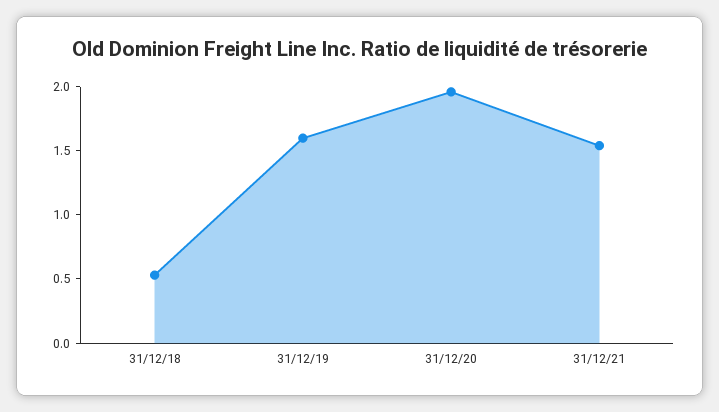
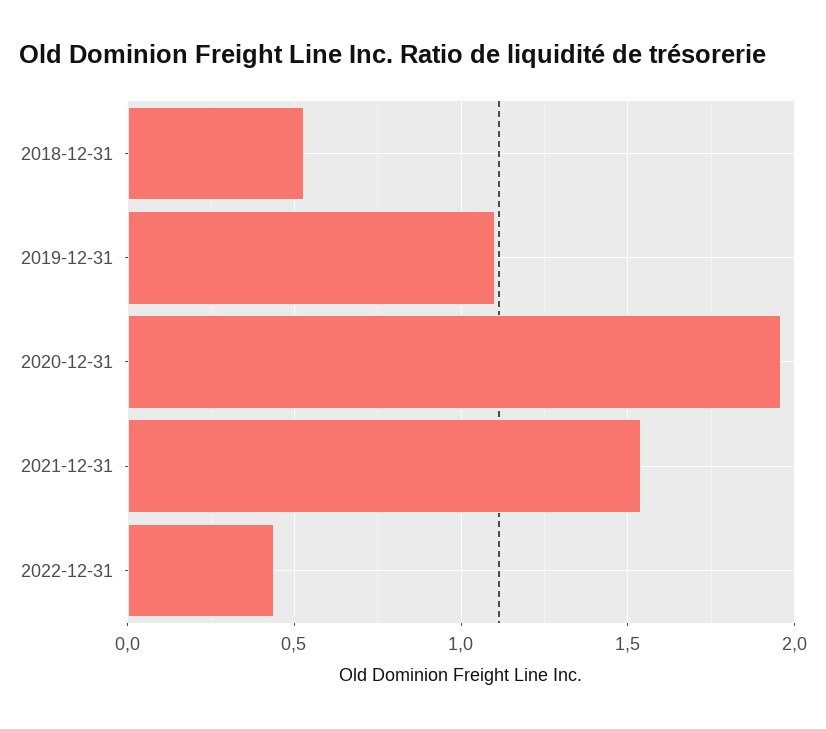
31/12/19: 1.6 -> 1.1
2022-12-31: none -> 0.45

